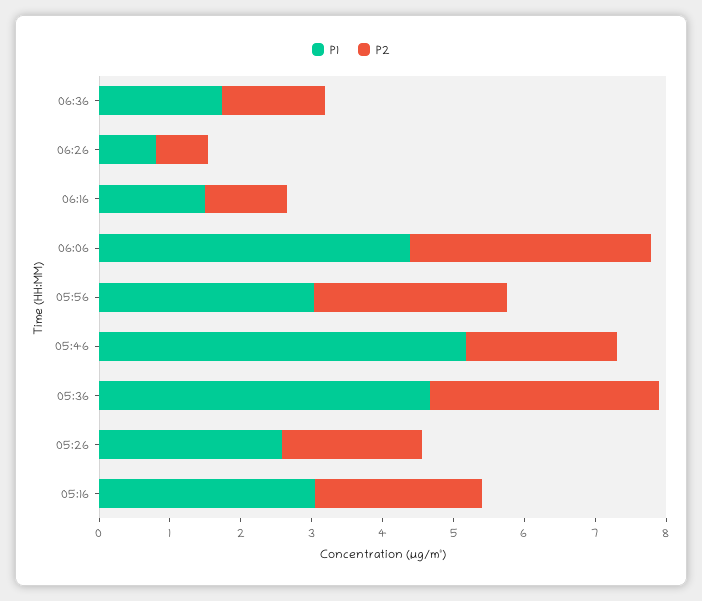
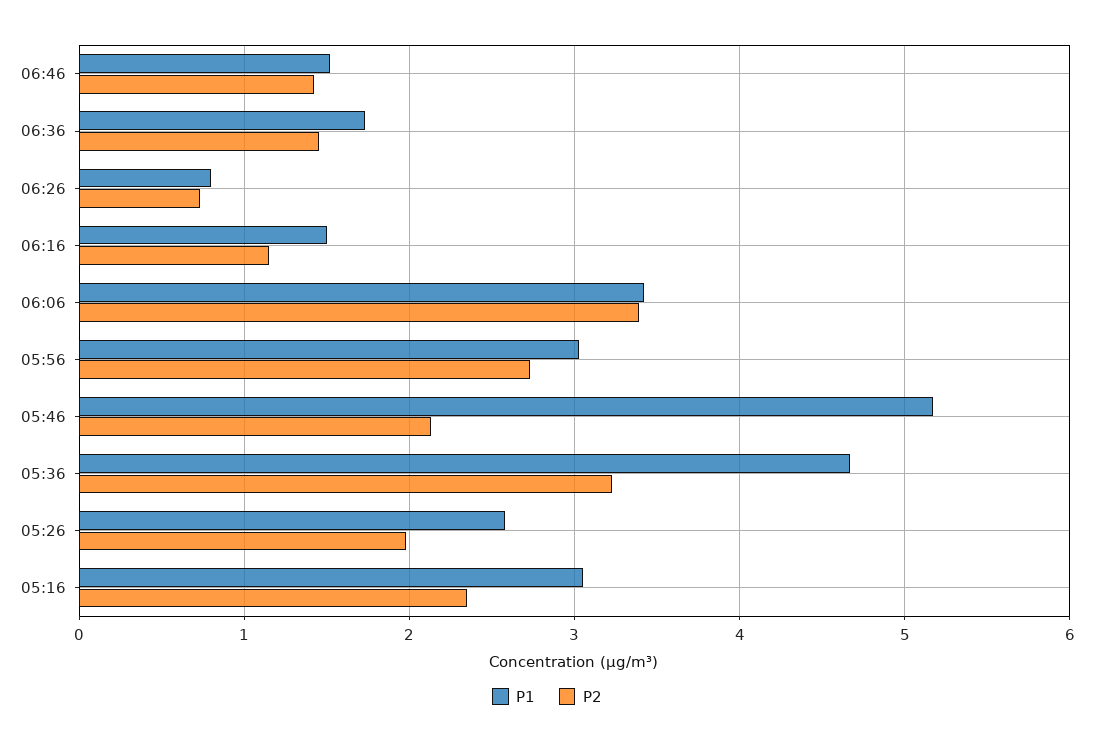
P1, 06:06: 4.4 -> 3.4
P1, 06:46: none -> 1.5
P2, 06:46: none -> 1.4

